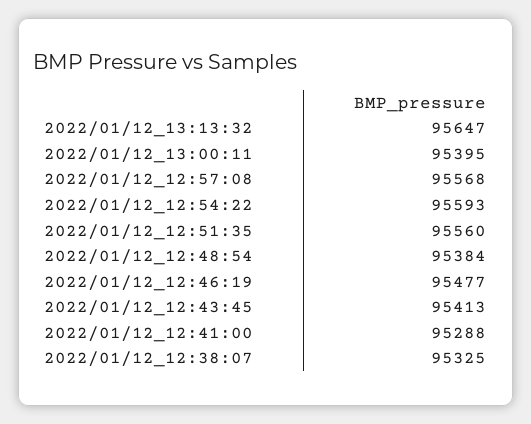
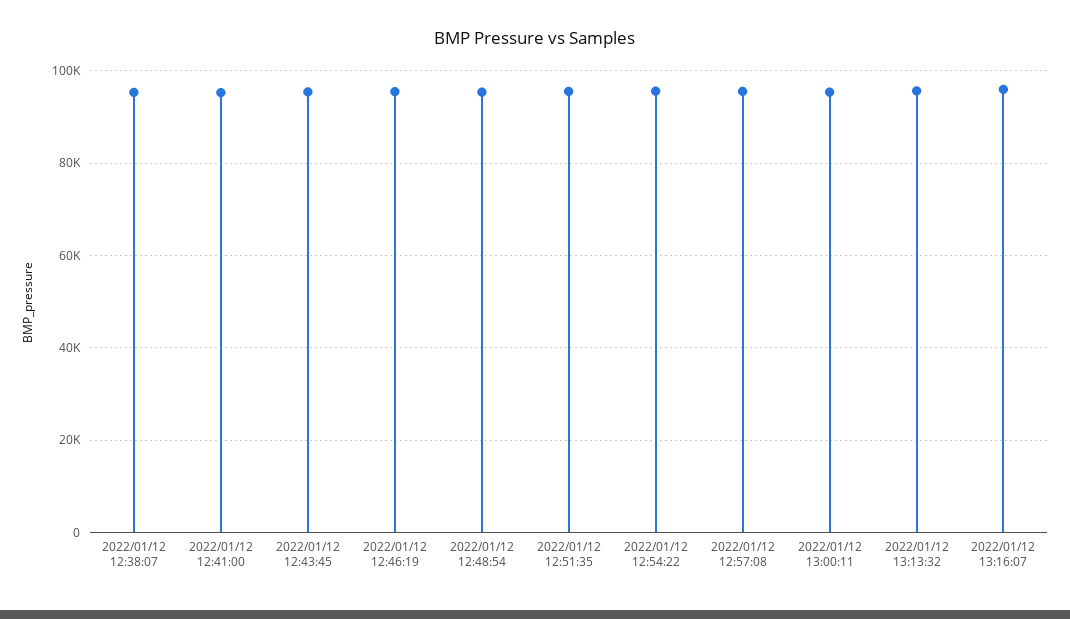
2022/01/12 13:16:07: none -> 96000

